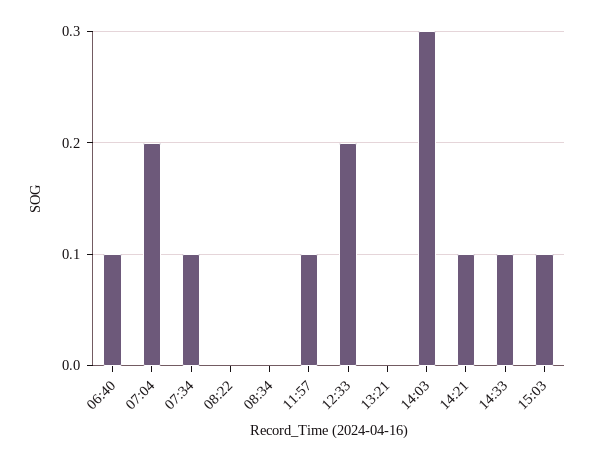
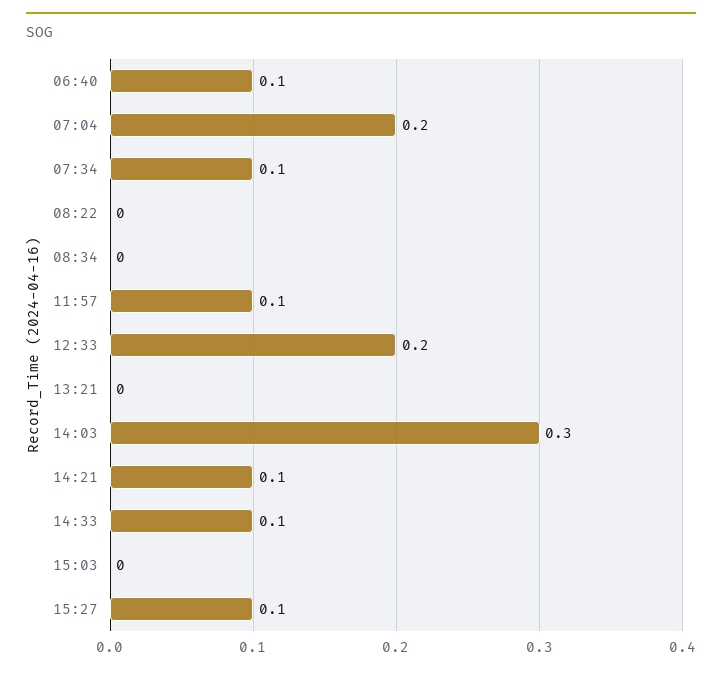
15:03: 0.1 -> 0
15:27: none -> 0.1

